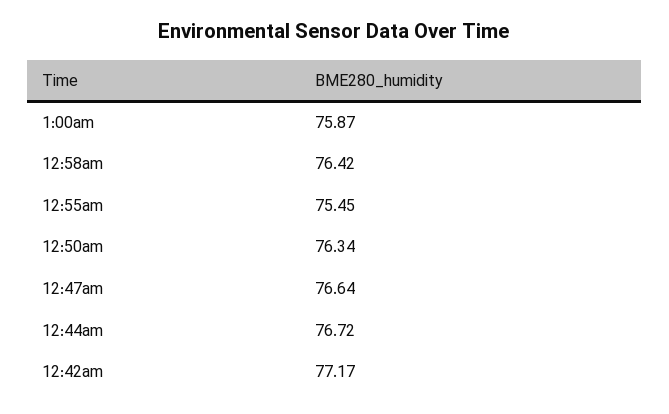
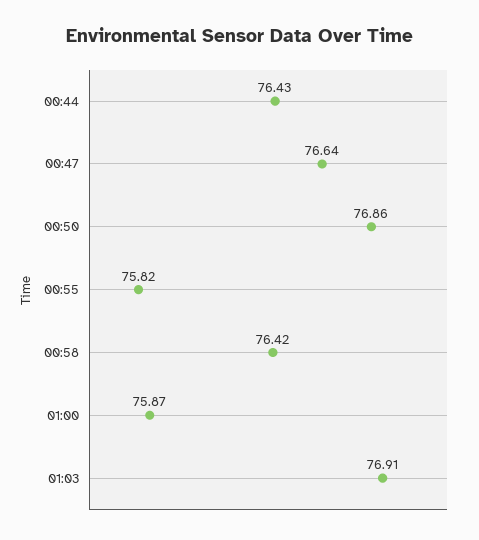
12:55am: 75.45 -> 75.82
12:50am: 76.34 -> 76.86
12:44am: 76.72 -> 76.43
12:42am: 77.17 -> none
01:03: none -> 76.91

